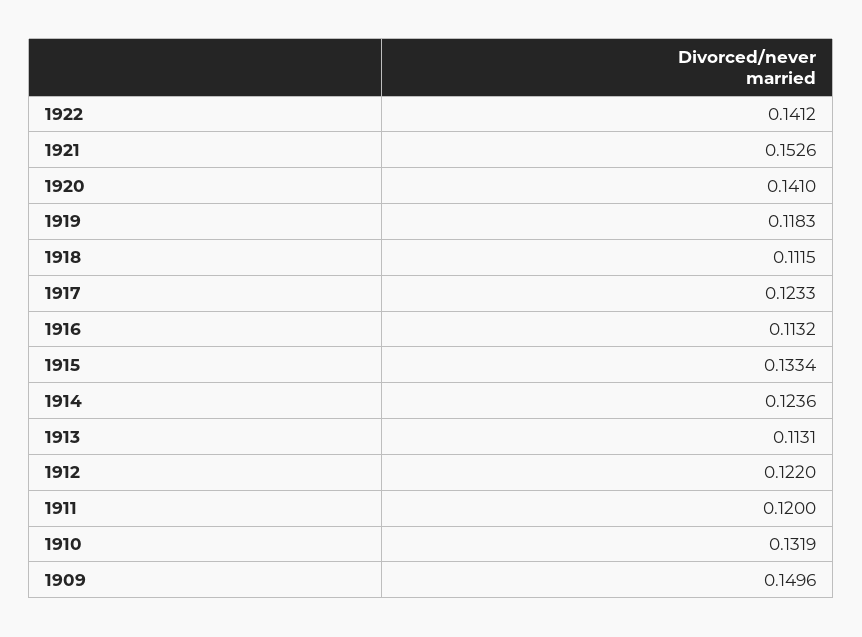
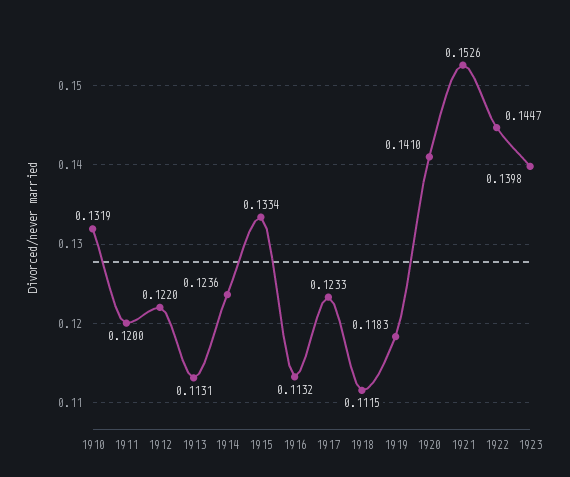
1922: 0.1412 -> 0.1447
1909: 0.1496 -> none
1923: none -> 0.1398

